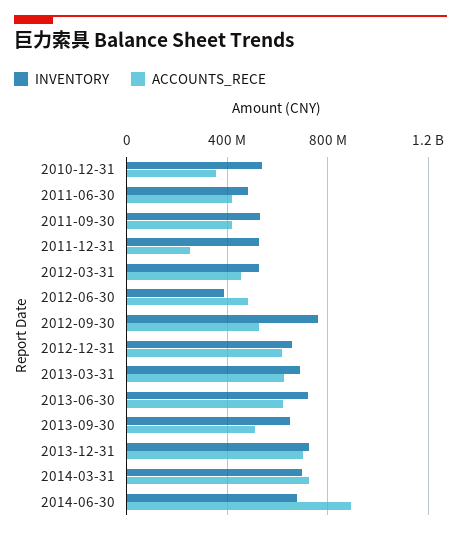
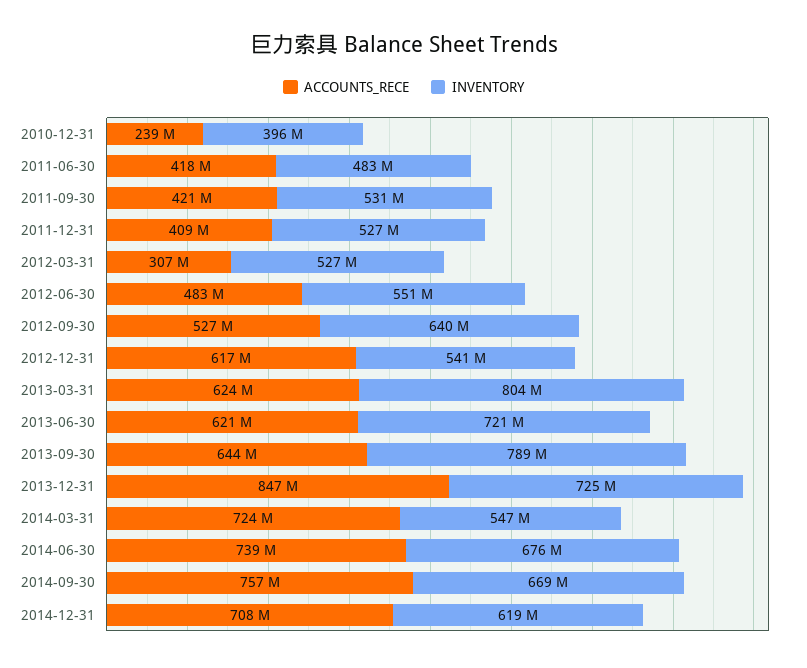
INVENTORY, 2010-12-31: 550000000 -> 396000000
ACCOUNTS_RECE, 2010-12-31: 350000000 -> 239000000
ACCOUNTS_RECE, 2011-12-31: 250000000 -> 409000000
ACCOUNTS_RECE, 2012-03-31: 450000000 -> 307000000
INVENTORY, 2012-06-30: 400000000 -> 551000000
INVENTORY, 2012-09-30: 750000000 -> 640000000
INVENTORY, 2012-12-31: 650000000 -> 541000000
INVENTORY, 2013-03-31: 700000000 -> 804000000
INVENTORY, 2013-09-30: 650000000 -> 789000000
ACCOUNTS_RECE, 2013-09-30: 500000000 -> 644000000
ACCOUNTS_RECE, 2013-12-31: 700000000 -> 847000000
INVENTORY, 2014-03-31: 700000000 -> 547000000
ACCOUNTS_RECE, 2014-06-30: 900000000 -> 739000000
ACCOUNTS_RECE, 2014-09-30: none -> 757000000
INVENTORY, 2014-09-30: none -> 669000000
ACCOUNTS_RECE, 2014-12-31: none -> 708000000
INVENTORY, 2014-12-31: none -> 619000000

